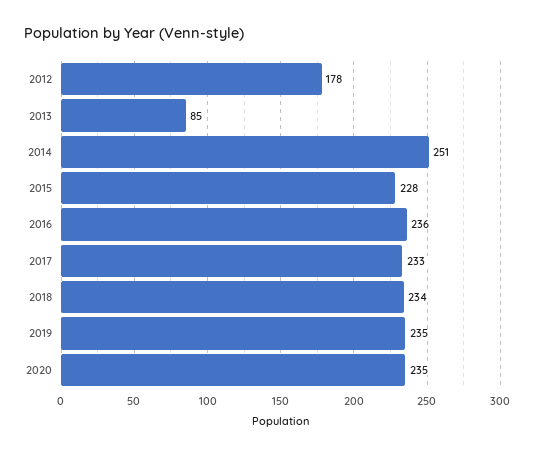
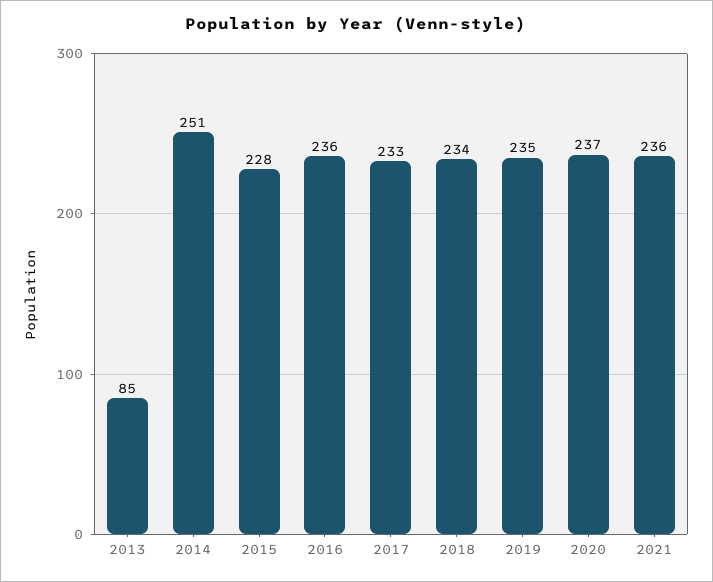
2012: 178 -> none
2020: 235 -> 237
2021: none -> 236

